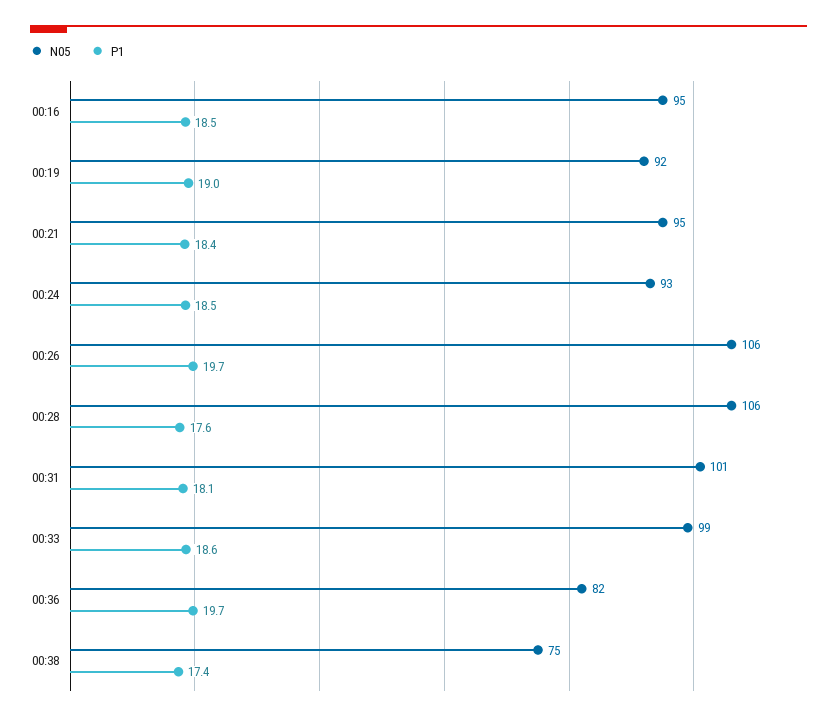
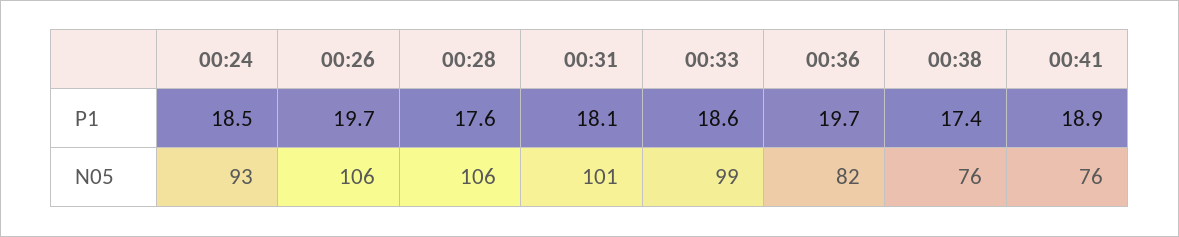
N05, 00:16: 95 -> none
P1, 00:16: 18.5 -> none
N05, 00:19: 92 -> none
P1, 00:19: 19 -> none
N05, 00:21: 95 -> none
P1, 00:21: 18.4 -> none
N05, 00:38: 75 -> 76
P1, 00:41: none -> 18.9
N05, 00:41: none -> 76

